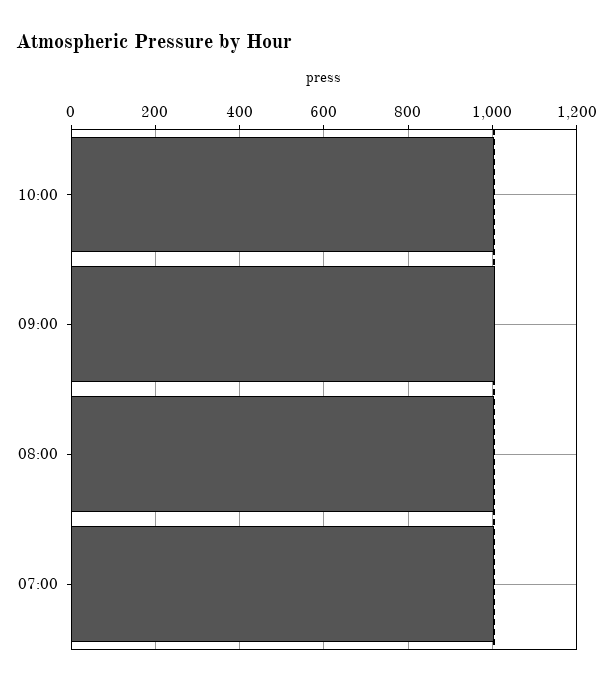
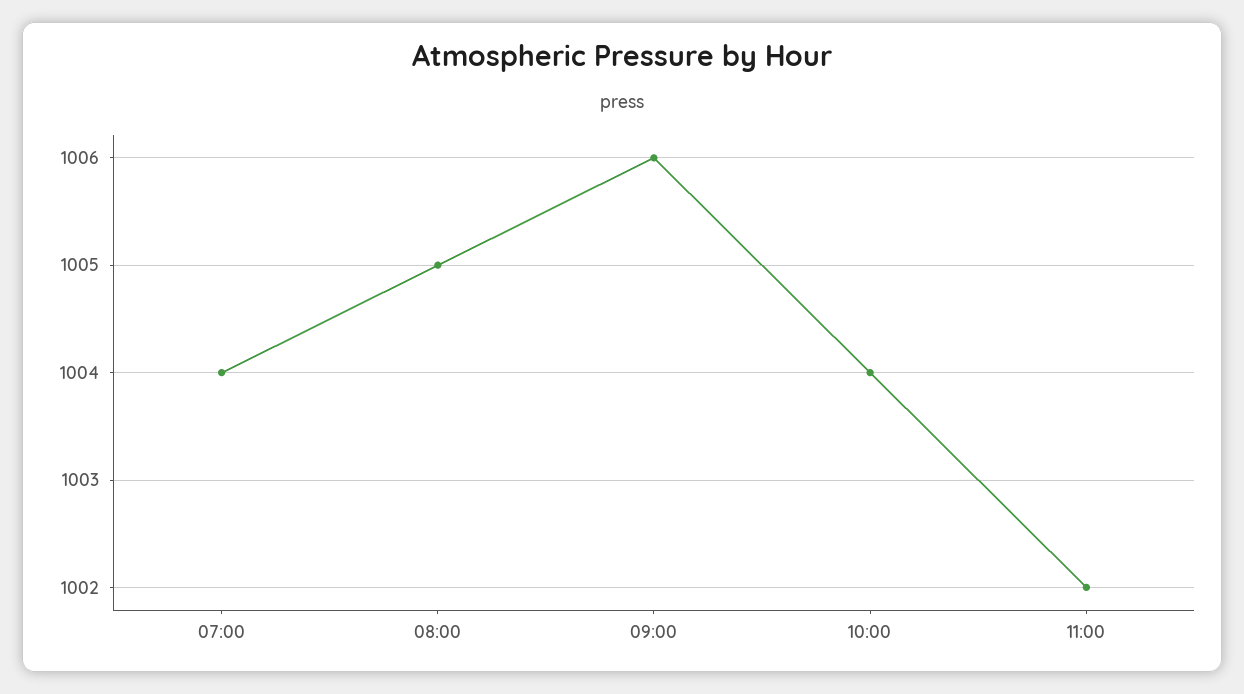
11:00: none -> 1002

